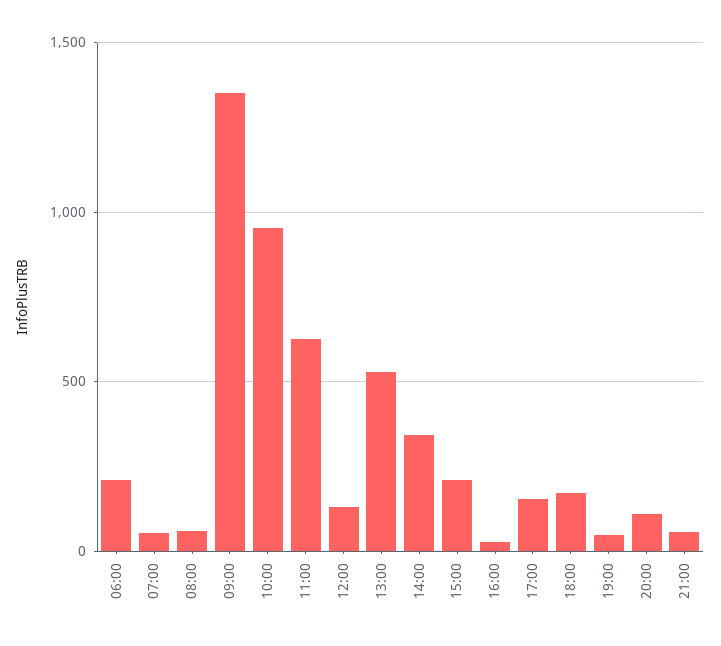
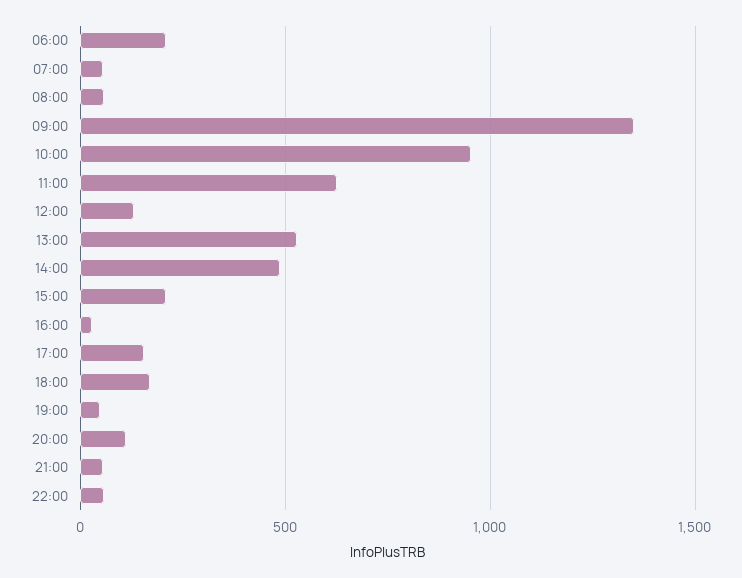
14:00: 350 -> 500
22:00: none -> 50

